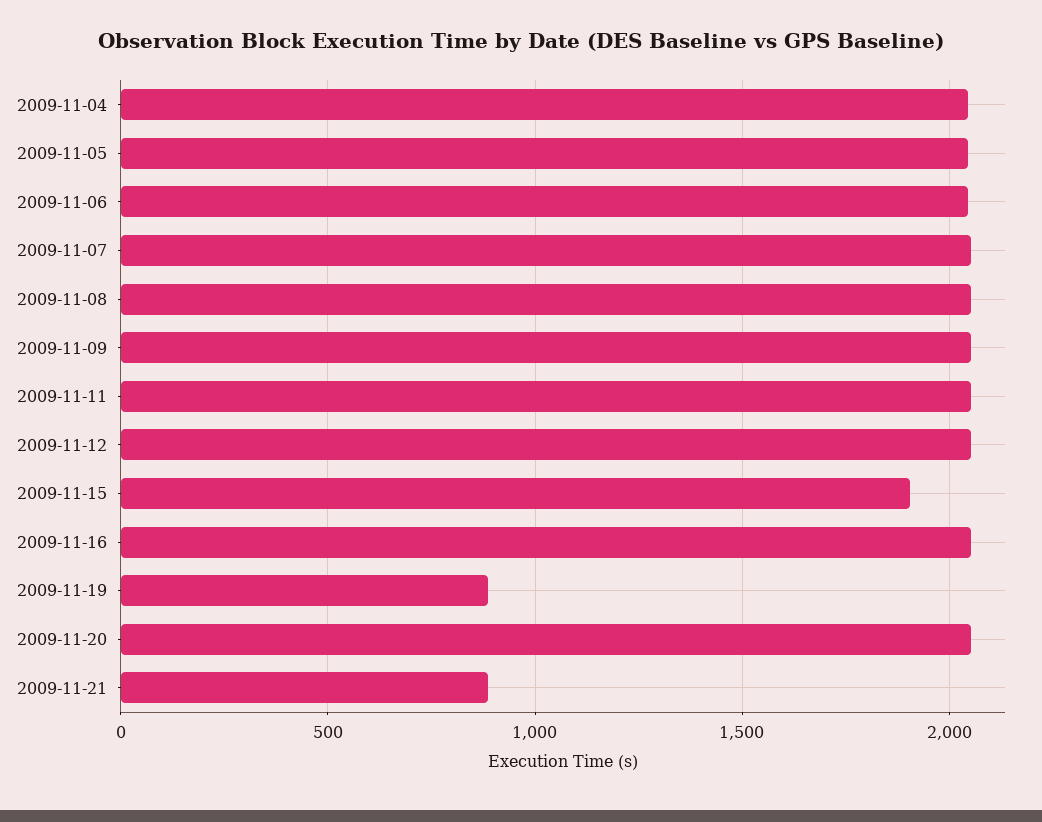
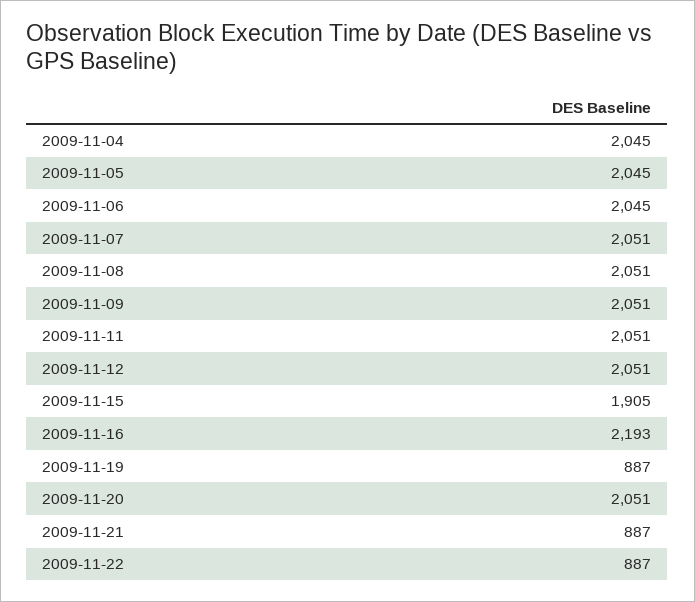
2009-11-16: 2050 -> 2193
2009-11-22: none -> 887

